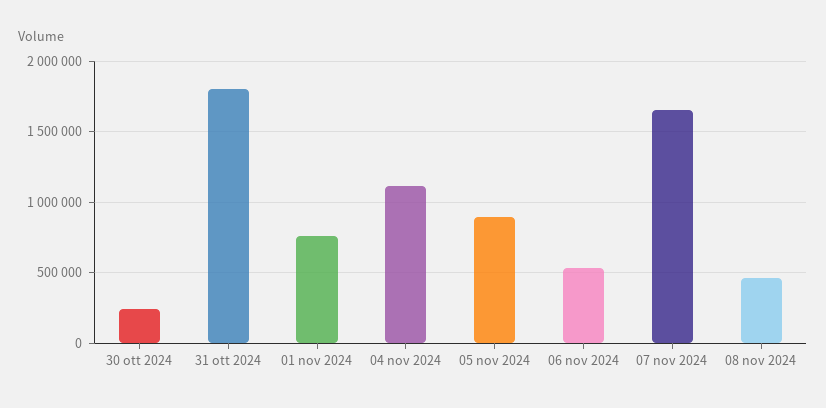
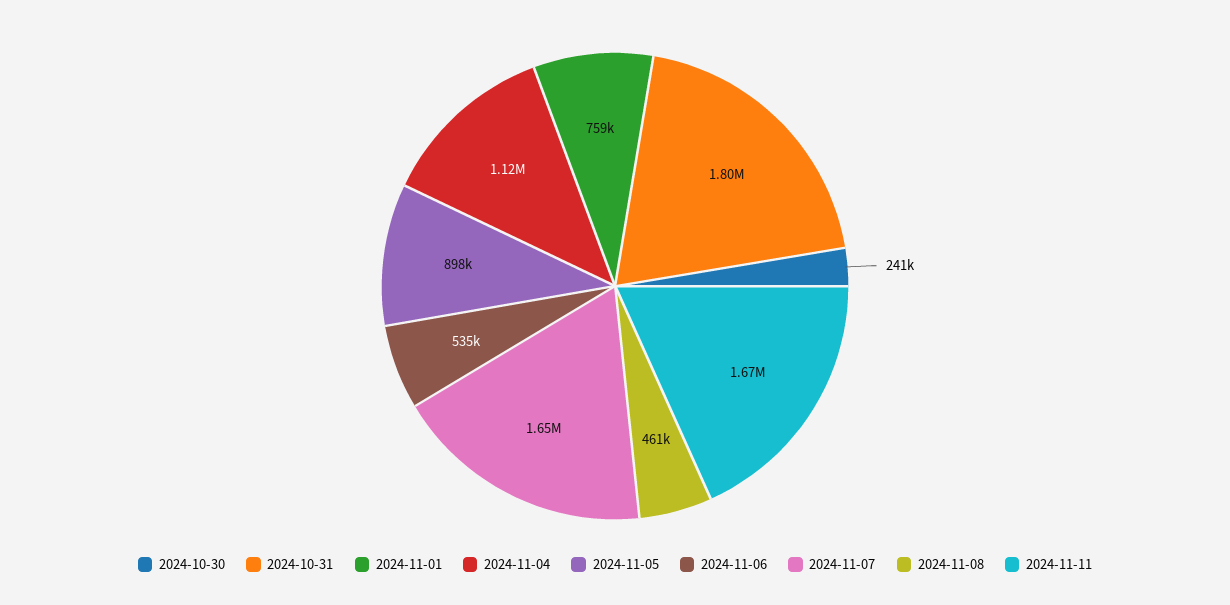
2024-11-11: none -> 1670000

